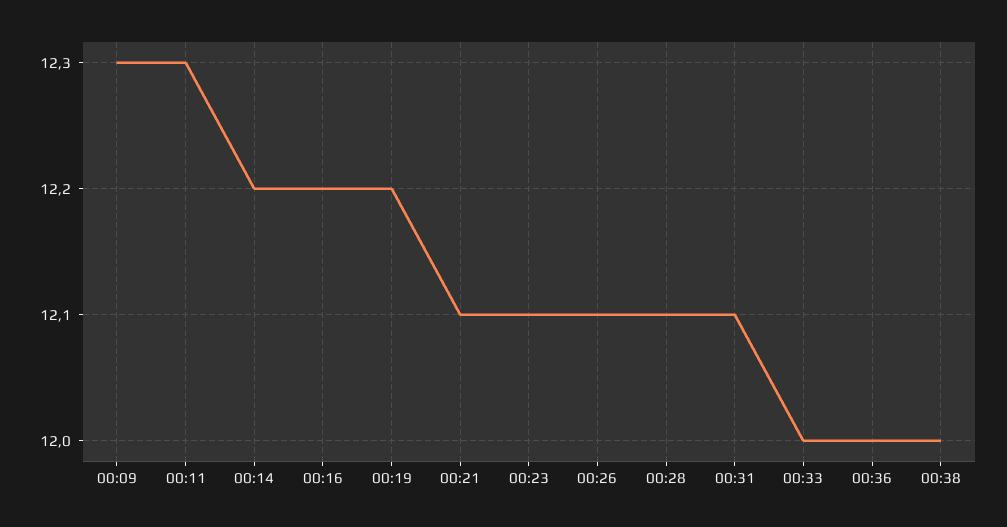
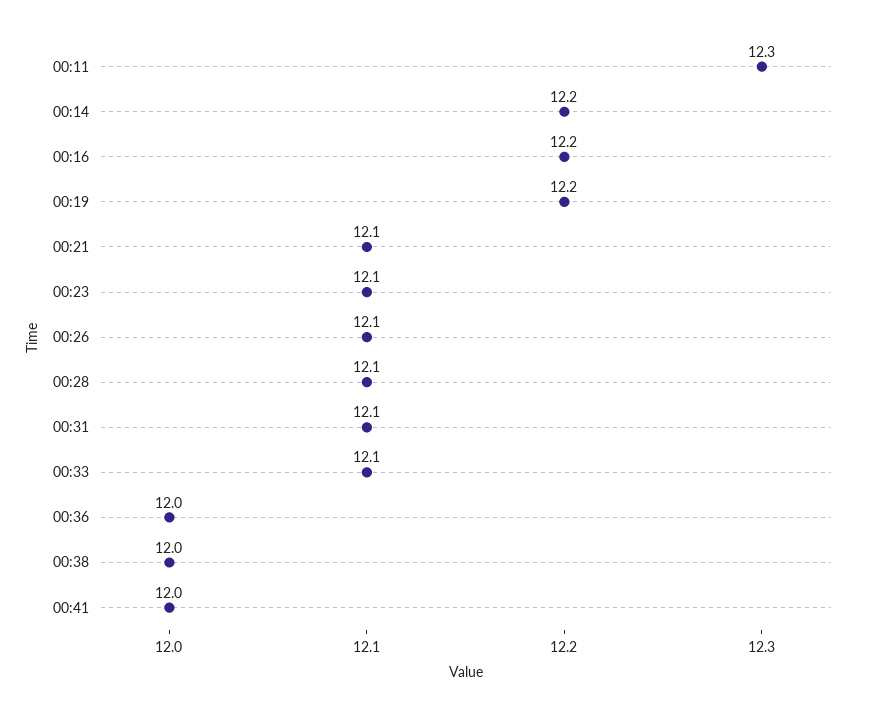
00:09: 12.3 -> none
00:33: 12 -> 12.1
00:41: none -> 12

